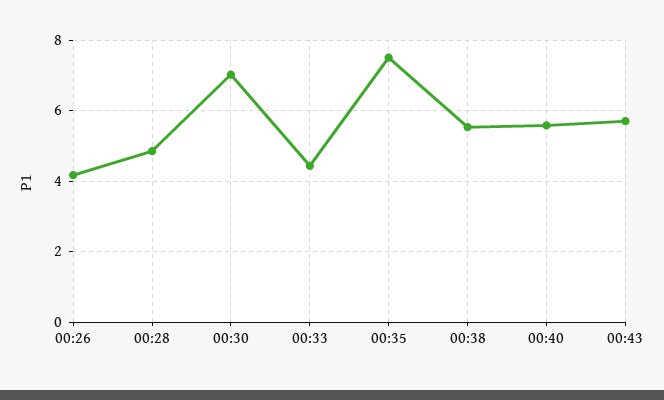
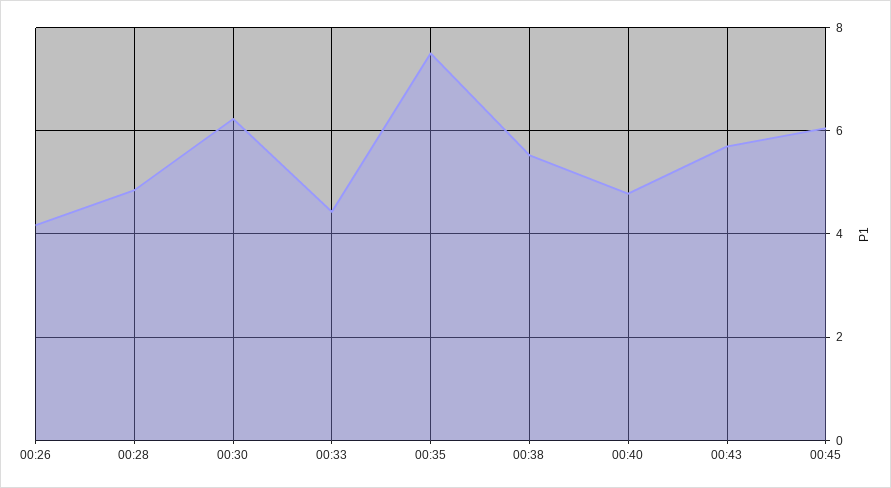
00:30: 7 -> 6.2
00:40: 5.6 -> 4.8
00:45: none -> 6

